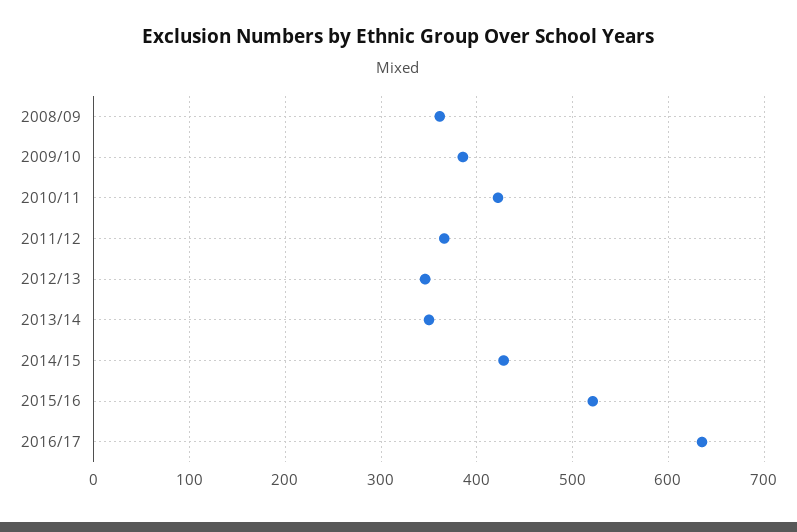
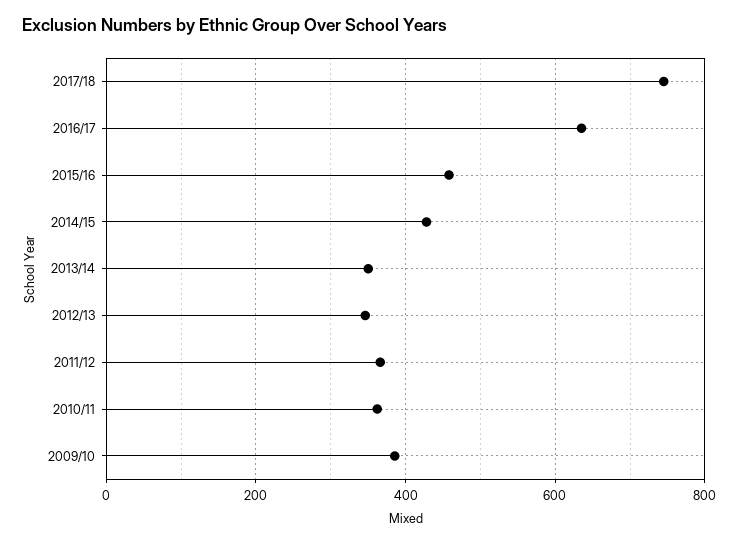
2008/09: 360 -> none
2010/11: 420 -> 360
2015/16: 520 -> 460
2017/18: none -> 740

